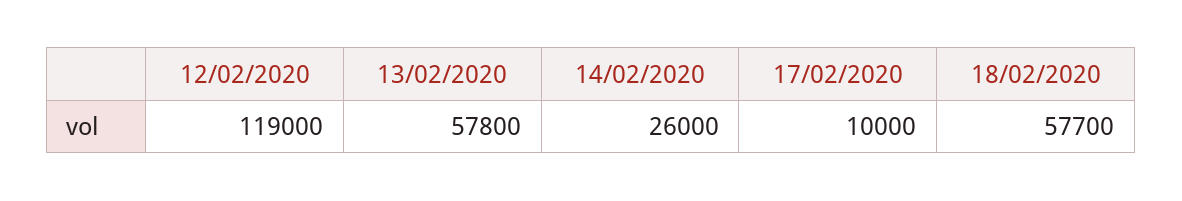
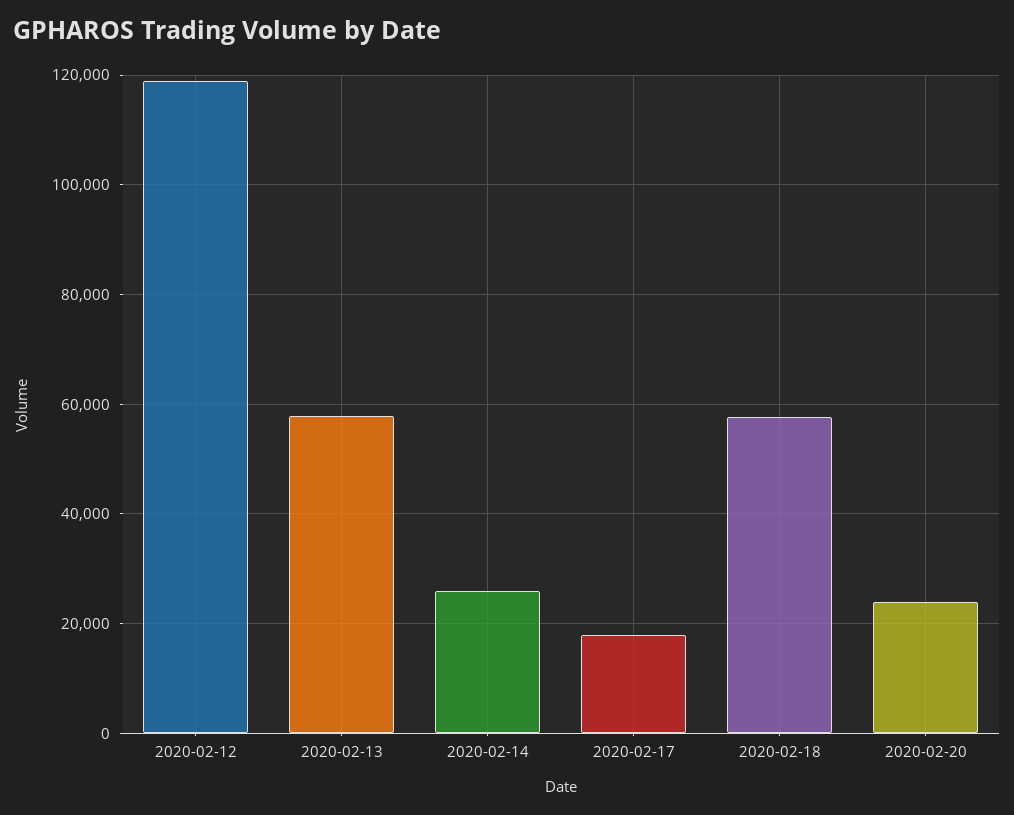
17/02/2020: 10000 -> 18000
2020-02-20: none -> 24000

